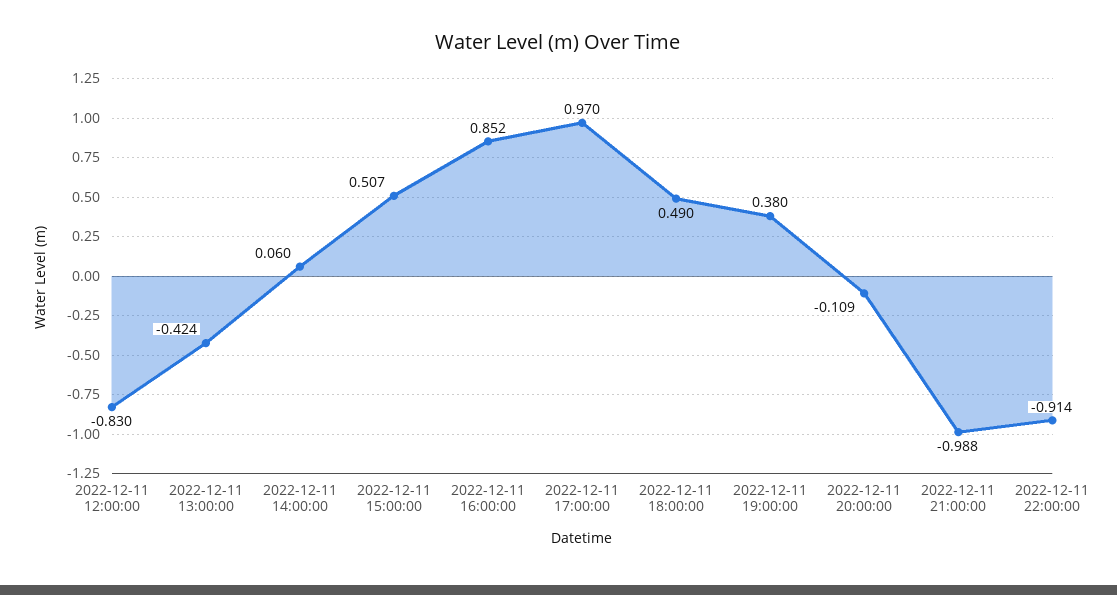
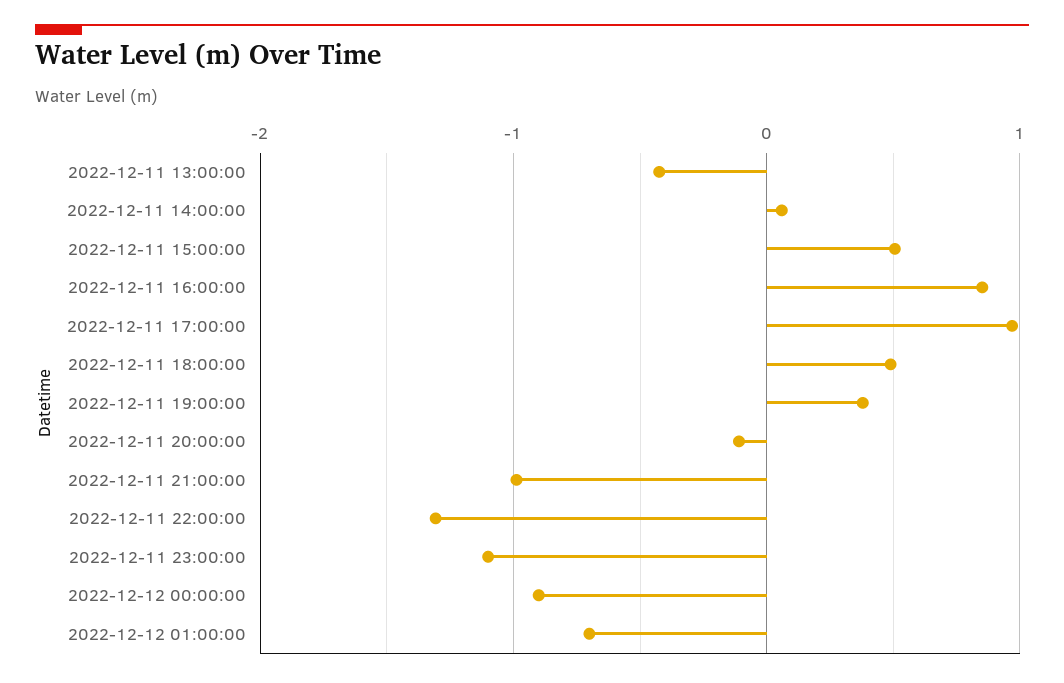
2022-12-11 12:00:00: -0.83 -> none
2022-12-11 22:00:00: -0.914 -> -1.3
2022-12-11 23:00:00: none -> -1.1
2022-12-12 00:00:00: none -> -0.9
2022-12-12 01:00:00: none -> -0.7

